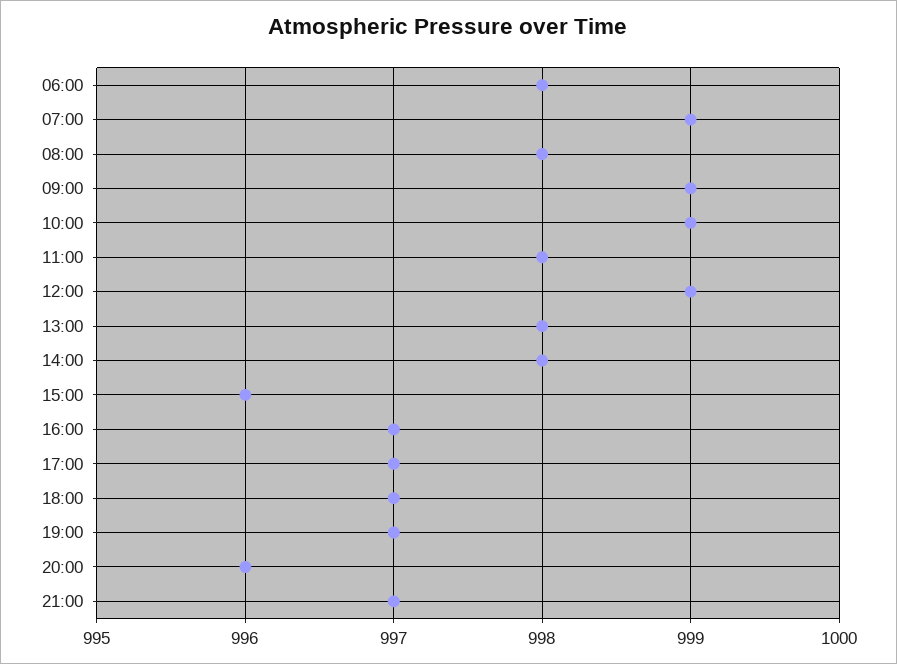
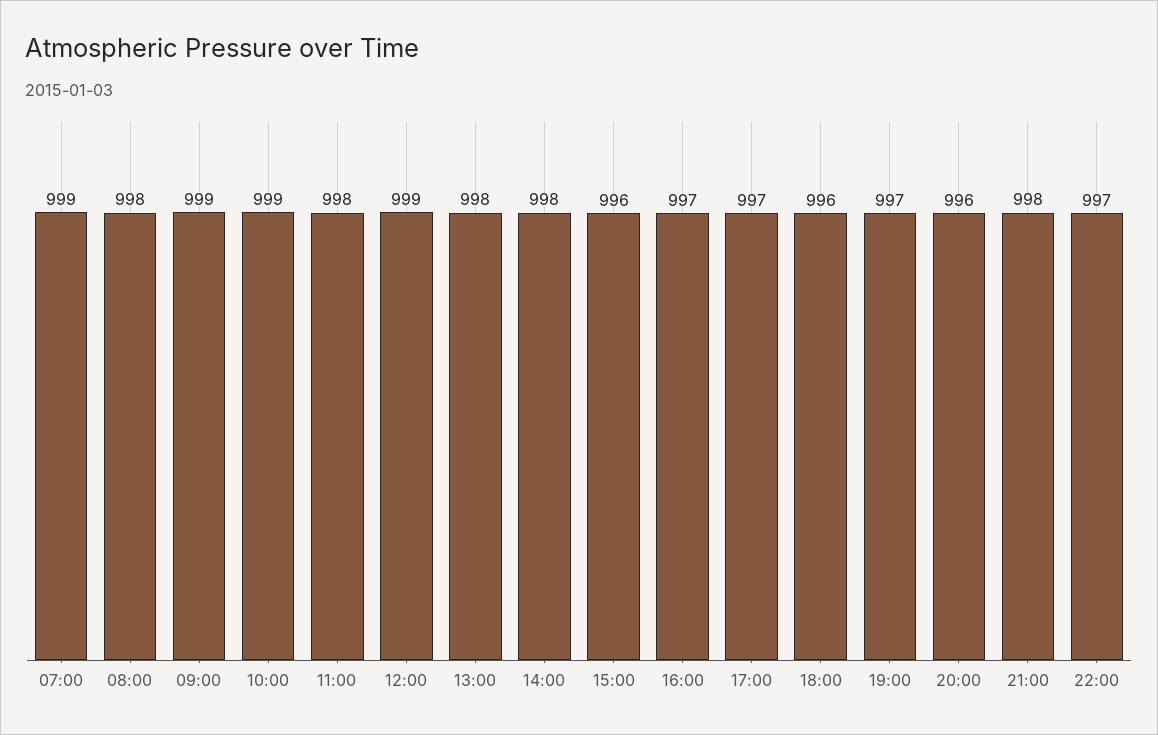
06:00: 998 -> none
18:00: 997 -> 996
21:00: 997 -> 998
22:00: none -> 997

